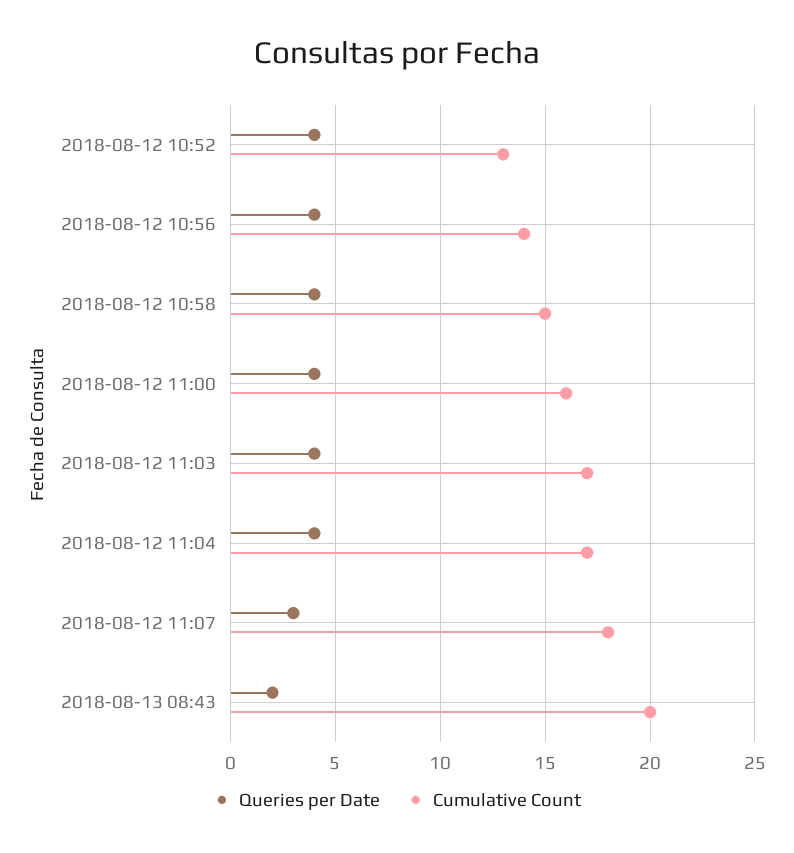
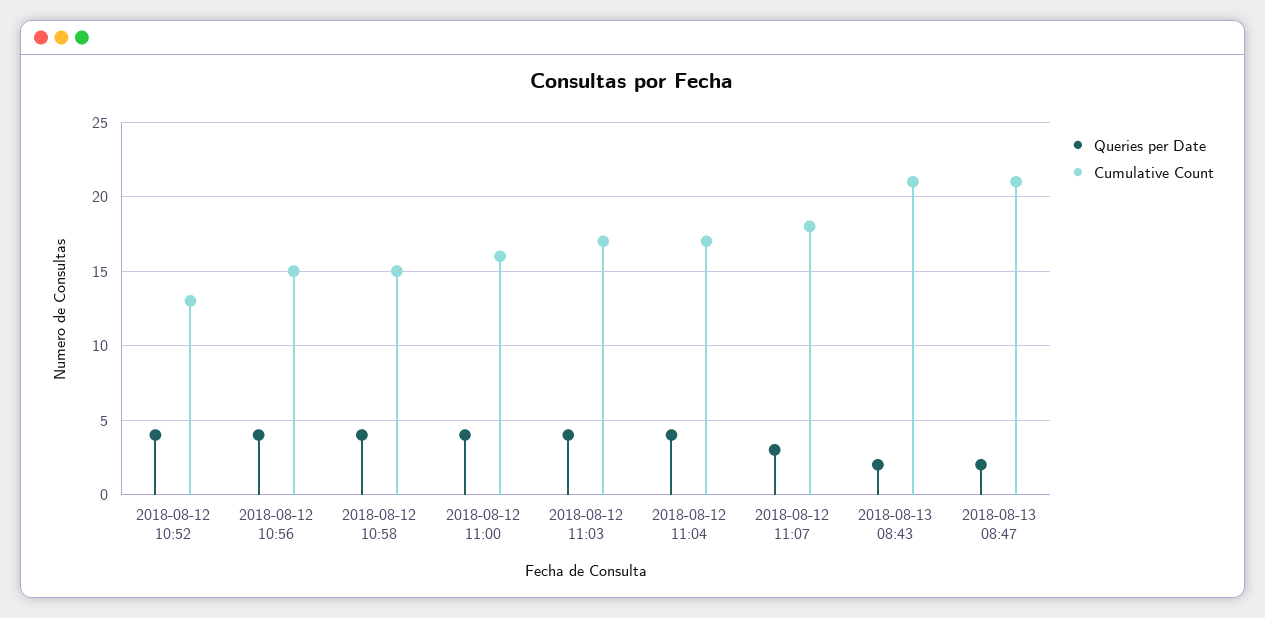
Cumulative Count, 2018-08-12 10:56: 14 -> 15
Cumulative Count, 2018-08-13 08:43: 20 -> 21
Queries per Date, 2018-08-13 08:47: none -> 2
Cumulative Count, 2018-08-13 08:47: none -> 21

